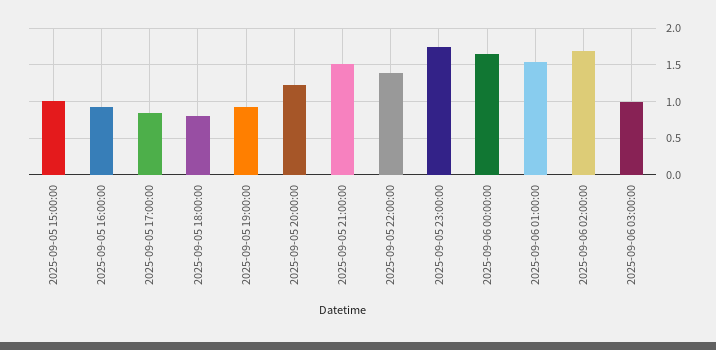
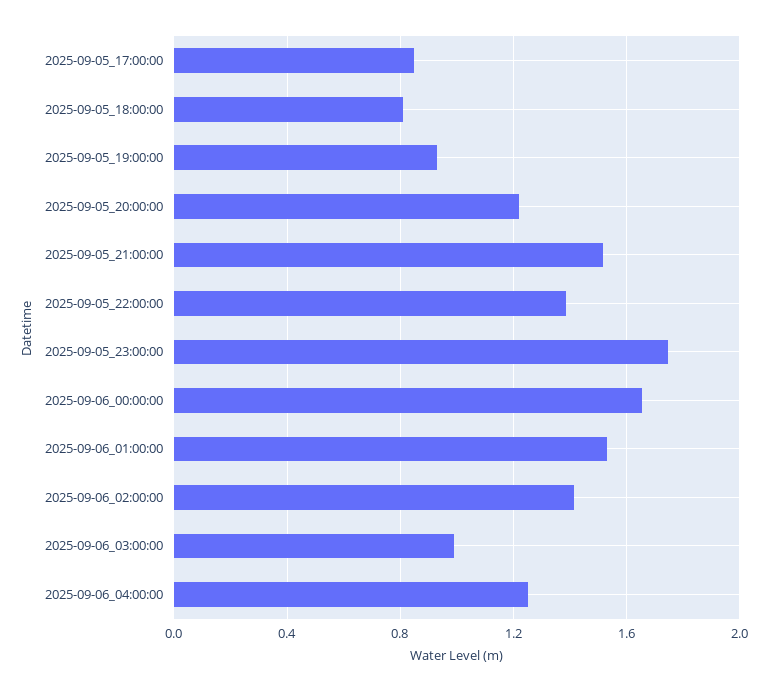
2025-09-05 15:00:00: 1 -> none
2025-09-05 16:00:00: 0.9 -> none
2025-09-06 02:00:00: 1.7 -> 1.4
2025-09-06_04:00:00: none -> 1.25

